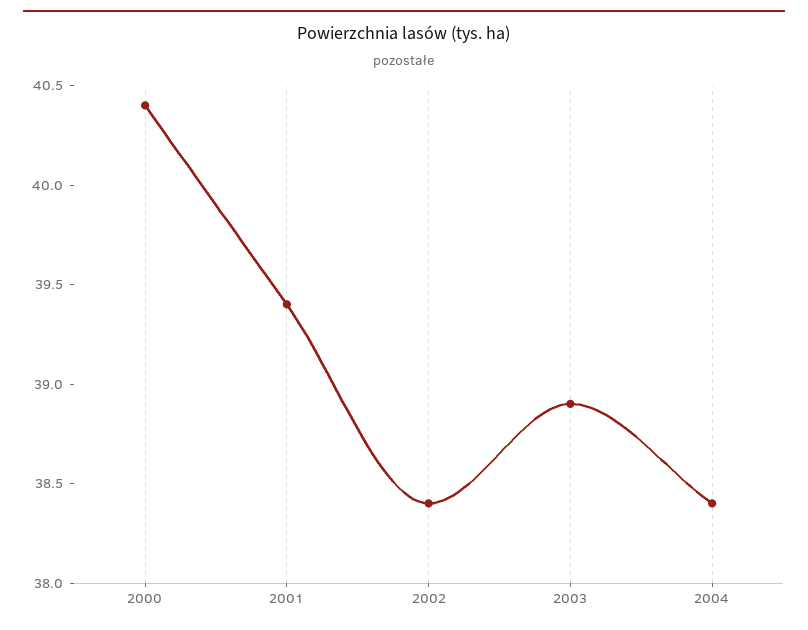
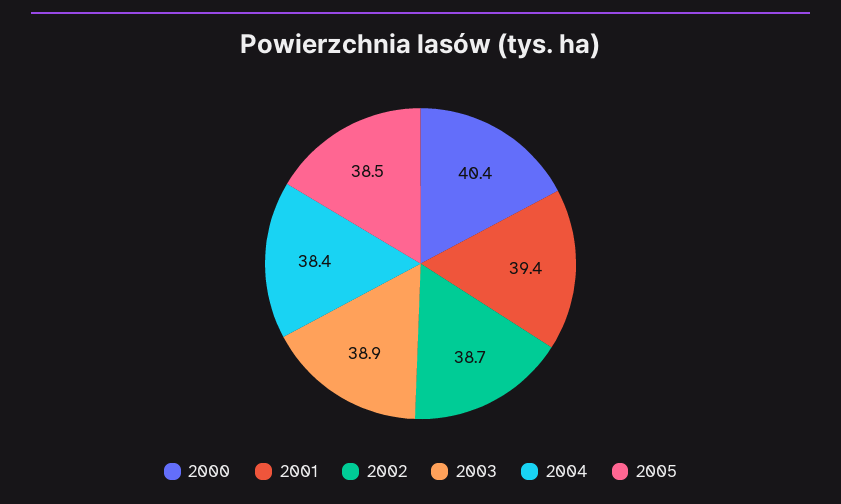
2002: 38.4 -> 38.7
2005: none -> 38.5

